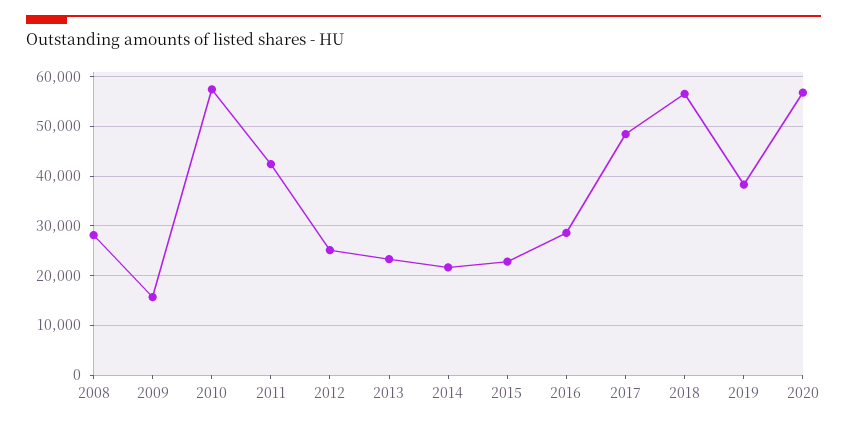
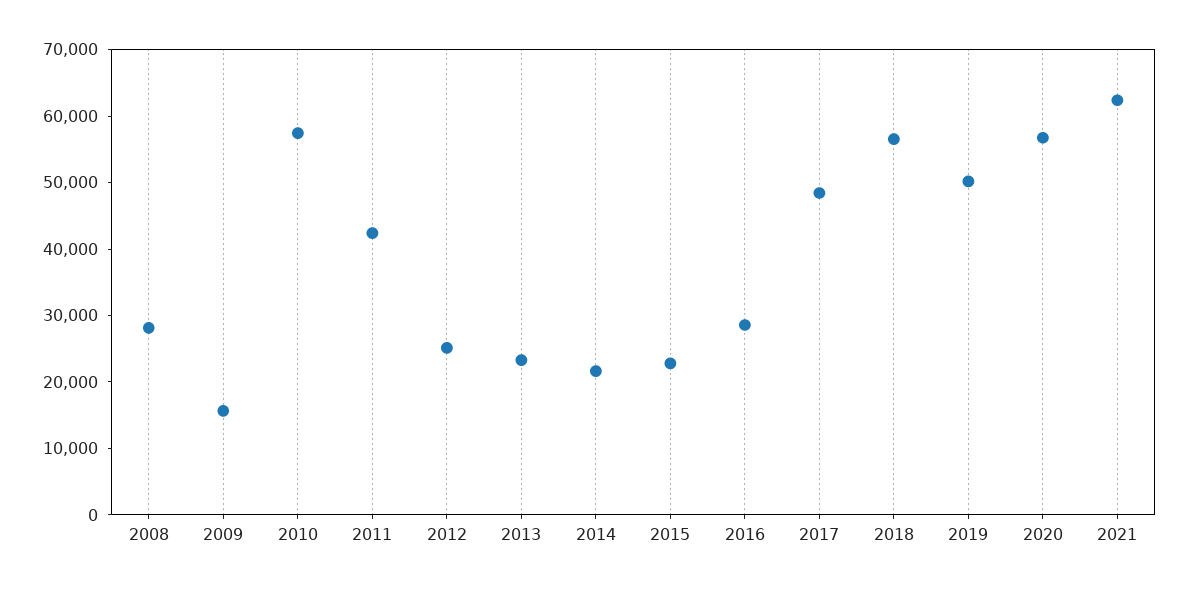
2019: 38000 -> 50000
2021: none -> 62000

